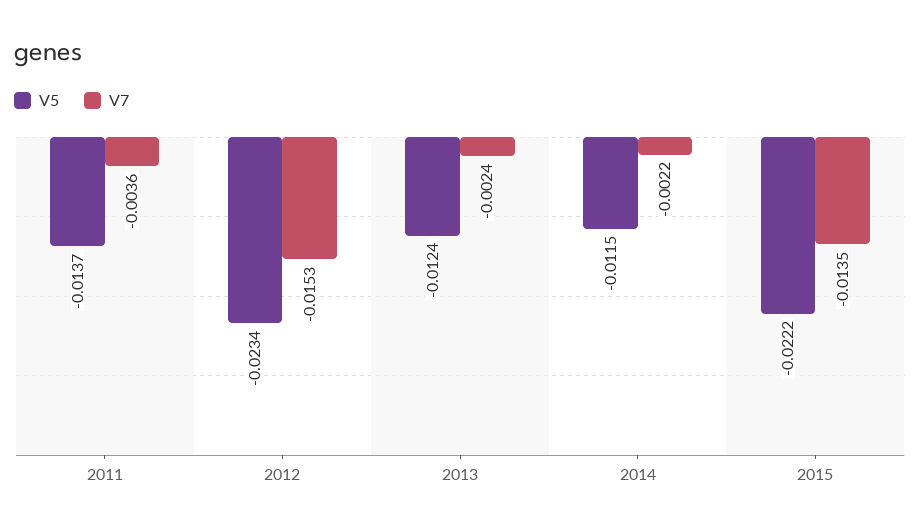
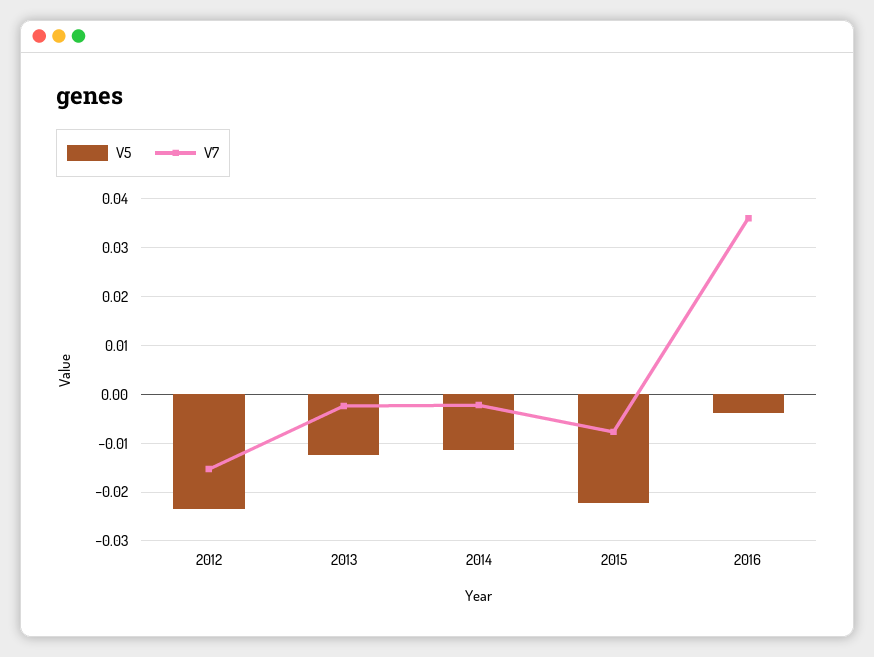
V5, 2011: -0.0137 -> none
V7, 2011: -0.0036 -> none
V7, 2015: -0.0135 -> -0.008
V5, 2016: none -> -0.004
V7, 2016: none -> 0.036

